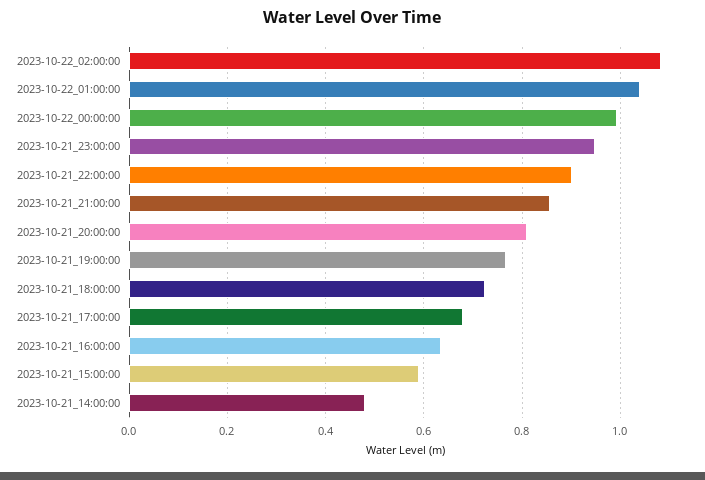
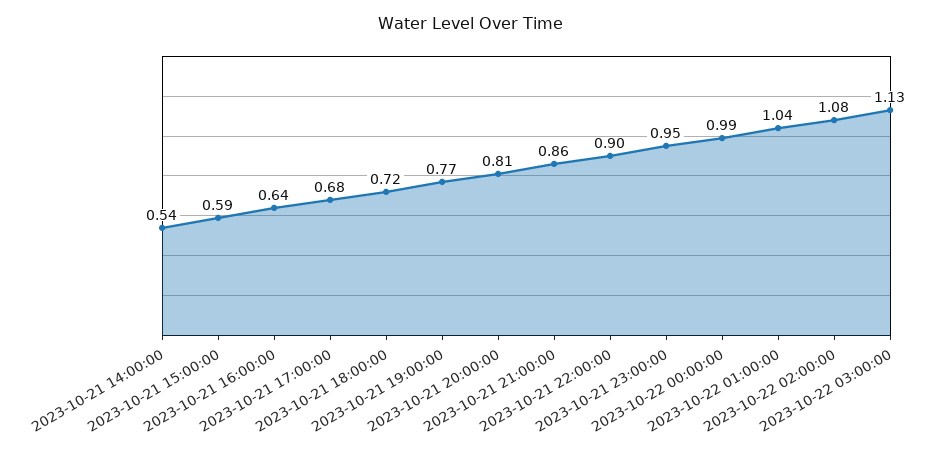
2023-10-21_14:00:00: 0.48 -> 0.54
2023-10-22 03:00:00: none -> 1.13

